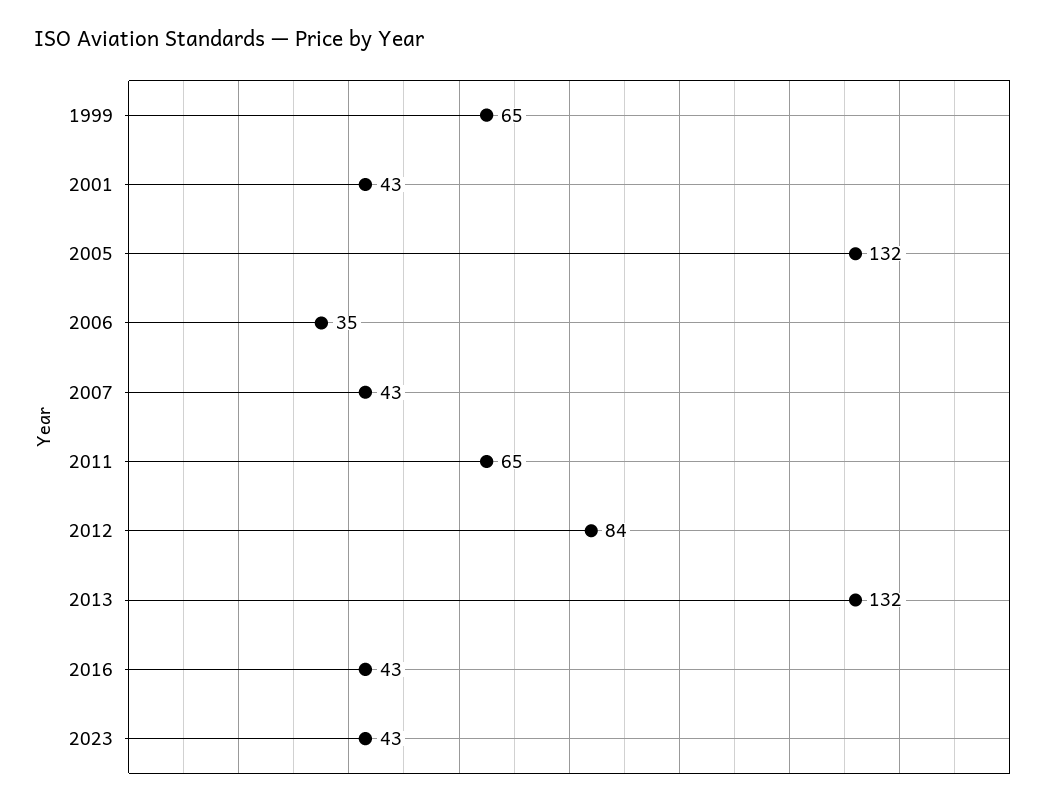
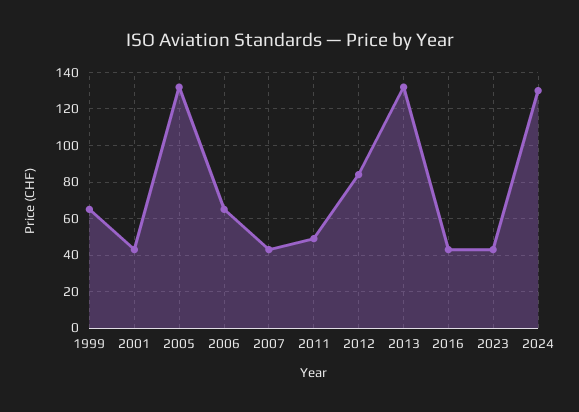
2006: 35 -> 65
2011: 65 -> 50
2024: none -> 130

